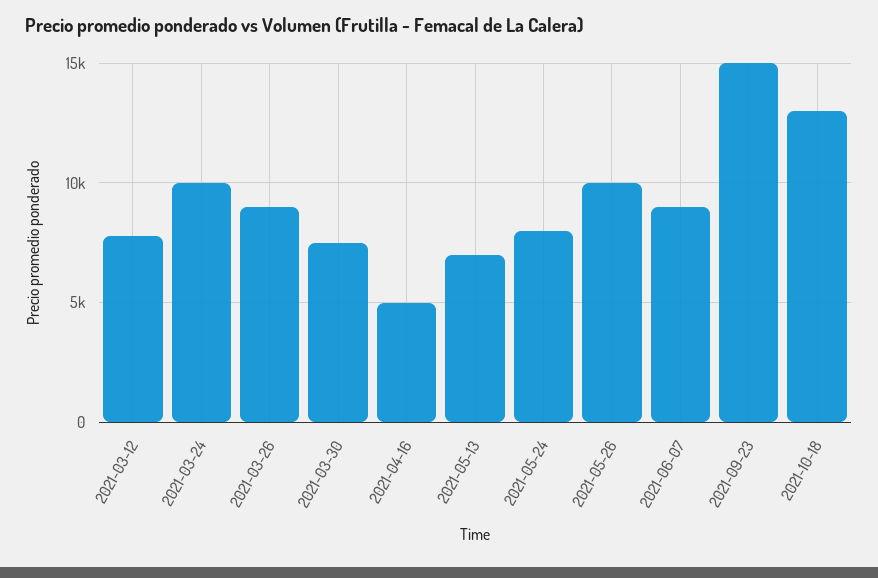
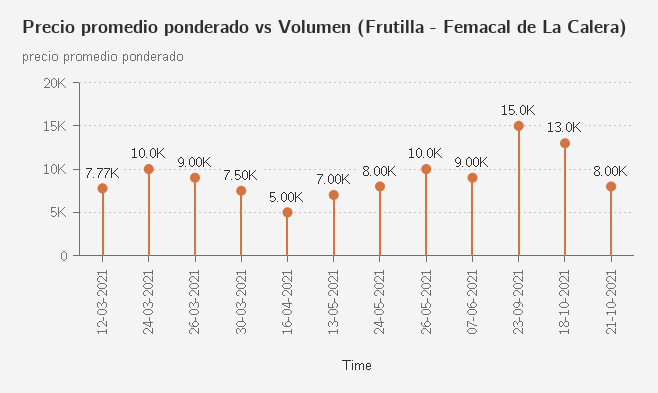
21-10-2021: none -> 8000

